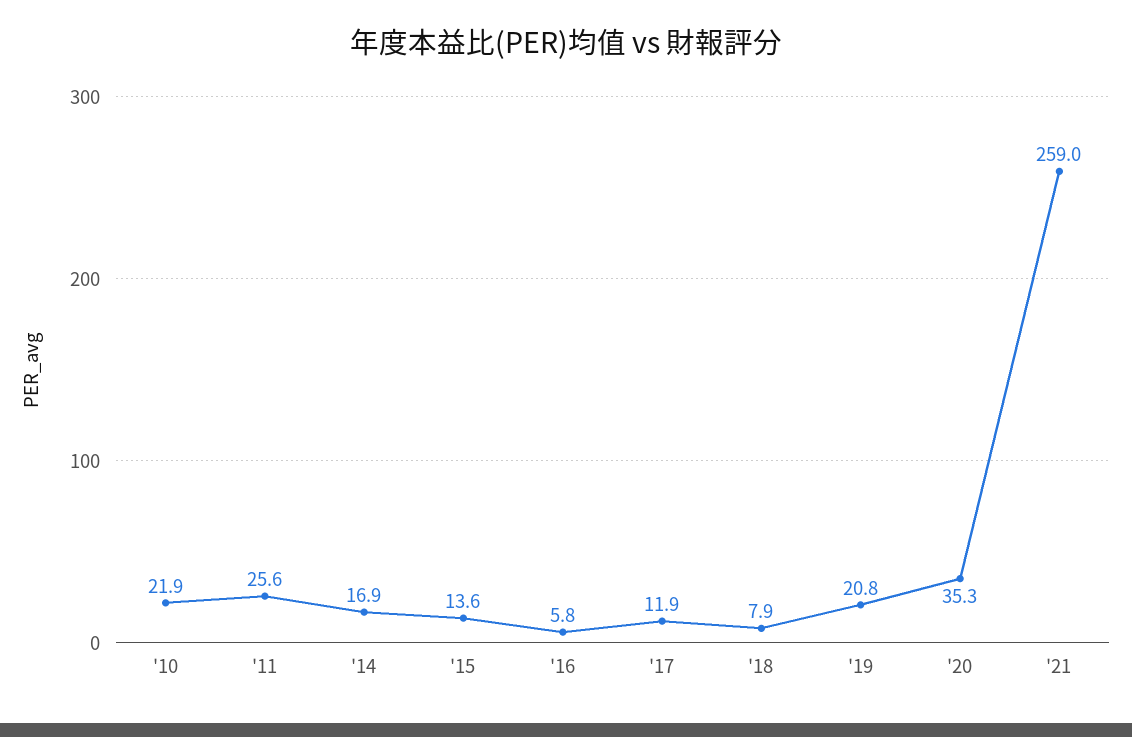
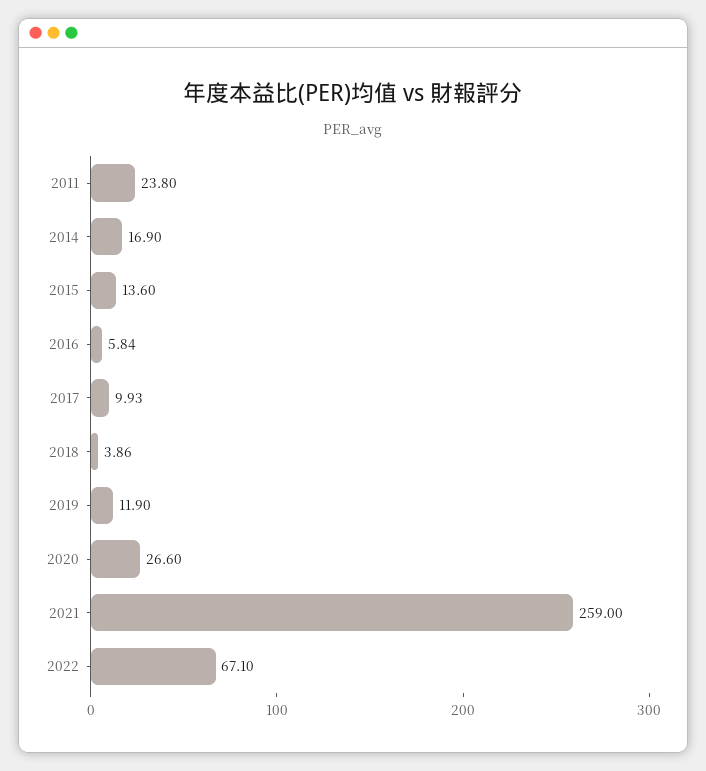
'10: 21.9 -> none
'11: 25.6 -> 23.8
'17: 11.9 -> 9.93
'18: 7.9 -> 3.86
'19: 20.8 -> 11.9
'20: 35.3 -> 26.6
2022: none -> 67.1

